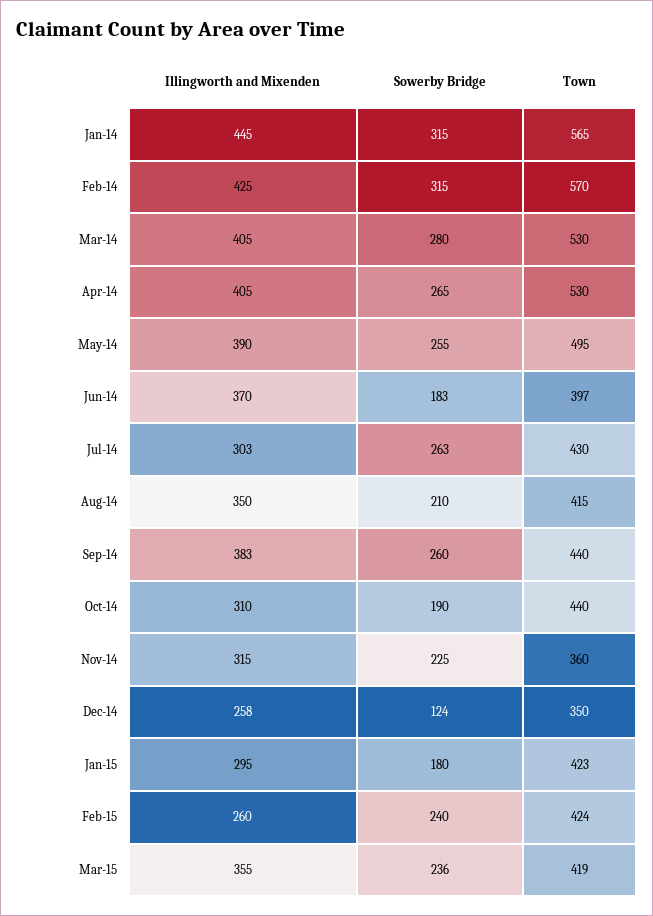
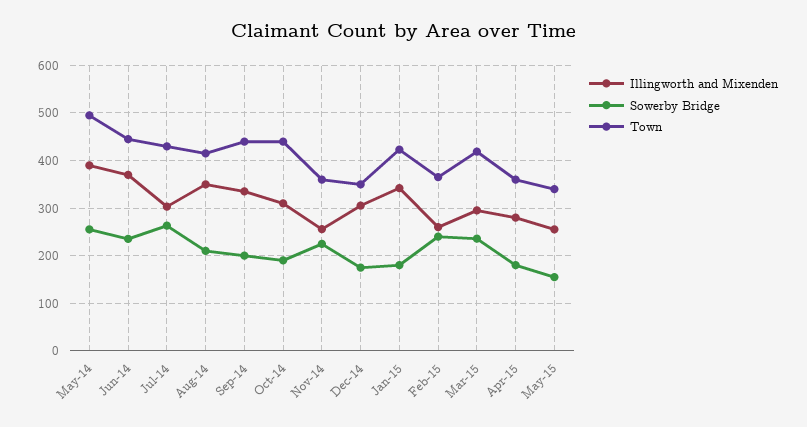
Illingworth and Mixenden, Jan-14: 445 -> none
Sowerby Bridge, Jan-14: 315 -> none
Town, Jan-14: 565 -> none
Illingworth and Mixenden, Feb-14: 425 -> none
Sowerby Bridge, Feb-14: 315 -> none
Town, Feb-14: 570 -> none
Illingworth and Mixenden, Mar-14: 405 -> none
Sowerby Bridge, Mar-14: 280 -> none
Town, Mar-14: 530 -> none
Illingworth and Mixenden, Apr-14: 405 -> none
Sowerby Bridge, Apr-14: 265 -> none
Town, Apr-14: 530 -> none
Sowerby Bridge, Jun-14: 183 -> 240
Town, Jun-14: 397 -> 440
Illingworth and Mixenden, Sep-14: 383 -> 340
Sowerby Bridge, Sep-14: 260 -> 200
Illingworth and Mixenden, Nov-14: 315 -> 260
Illingworth and Mixenden, Dec-14: 258 -> 300
Sowerby Bridge, Dec-14: 124 -> 180
Illingworth and Mixenden, Jan-15: 295 -> 340
Town, Feb-15: 424 -> 360
Illingworth and Mixenden, Mar-15: 355 -> 300
Illingworth and Mixenden, Apr-15: none -> 280
Sowerby Bridge, Apr-15: none -> 180
Town, Apr-15: none -> 360
Illingworth and Mixenden, May-15: none -> 260
Sowerby Bridge, May-15: none -> 160
Town, May-15: none -> 340

